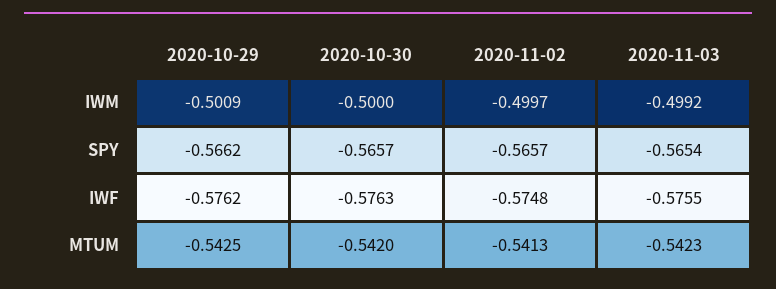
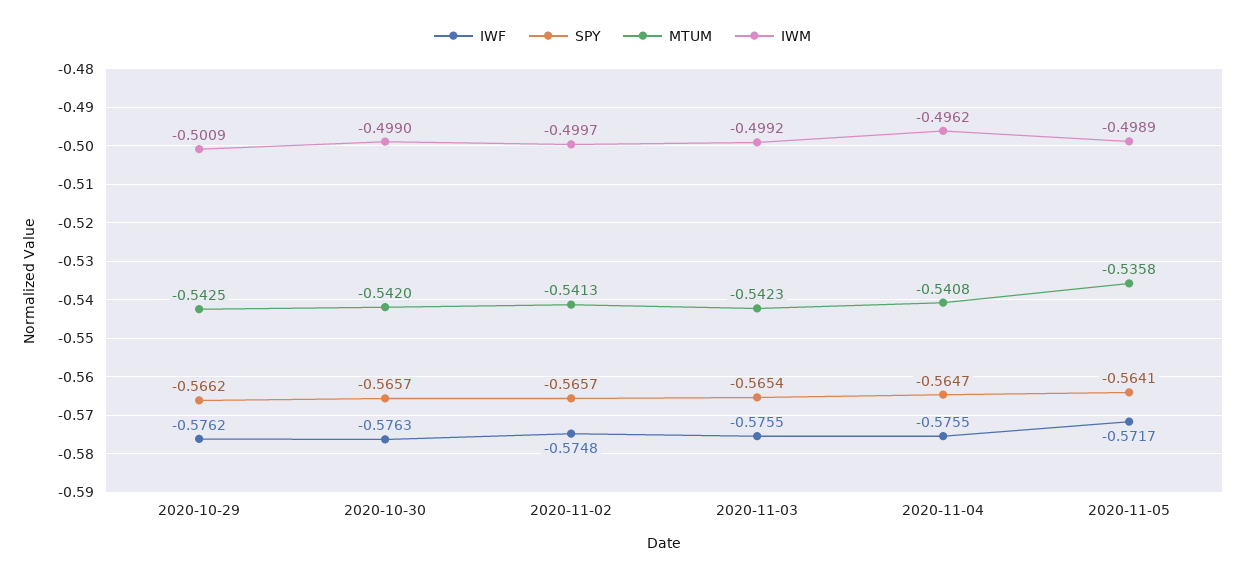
IWM, 2020-10-30: -0.5 -> -0.499
IWF, 2020-11-04: none -> -0.5755
SPY, 2020-11-04: none -> -0.5647
MTUM, 2020-11-04: none -> -0.5408
IWM, 2020-11-04: none -> -0.4962
IWF, 2020-11-05: none -> -0.5717
SPY, 2020-11-05: none -> -0.5641
MTUM, 2020-11-05: none -> -0.5358
IWM, 2020-11-05: none -> -0.4989

